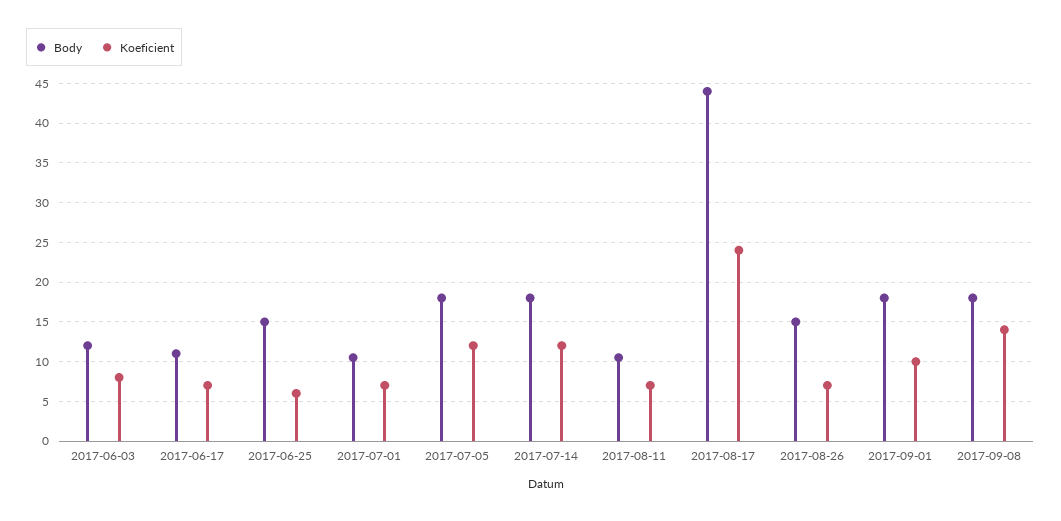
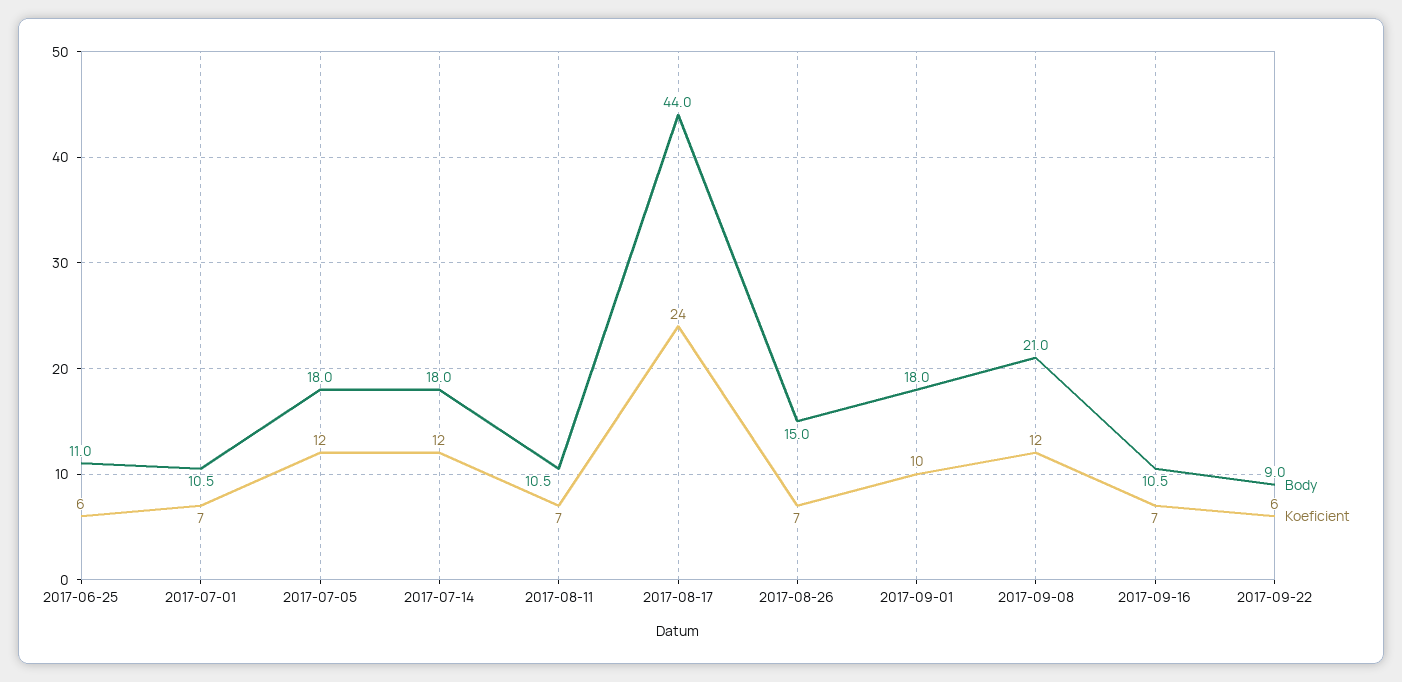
Body, 2017-06-03: 12 -> none
Koeficient, 2017-06-03: 8 -> none
Body, 2017-06-17: 11 -> none
Koeficient, 2017-06-17: 7 -> none
Body, 2017-06-25: 15 -> 11
Body, 2017-09-08: 18 -> 21
Koeficient, 2017-09-08: 14 -> 12
Body, 2017-09-16: none -> 10.5
Koeficient, 2017-09-16: none -> 7
Body, 2017-09-22: none -> 9
Koeficient, 2017-09-22: none -> 6

